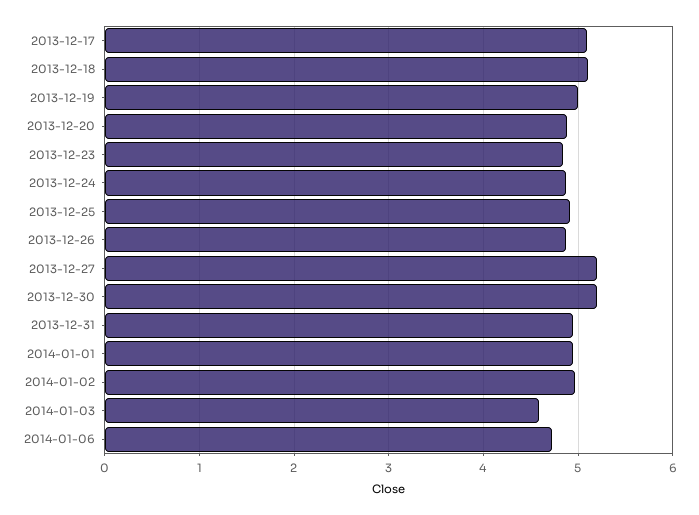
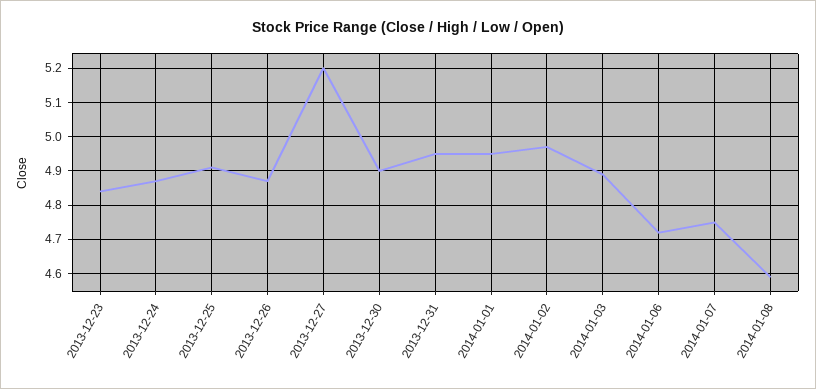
2013-12-17: 5.1 -> none
2013-12-18: 5.1 -> none
2013-12-19: 5 -> none
2013-12-20: 4.9 -> none
2013-12-30: 5.2 -> 4.9
2014-01-03: 4.6 -> 4.9
2014-01-07: none -> 4.75
2014-01-08: none -> 4.6

